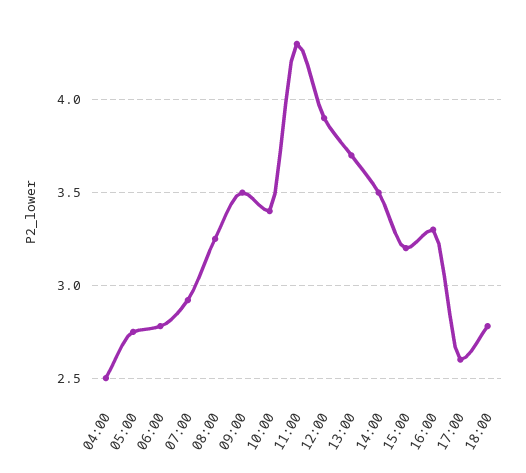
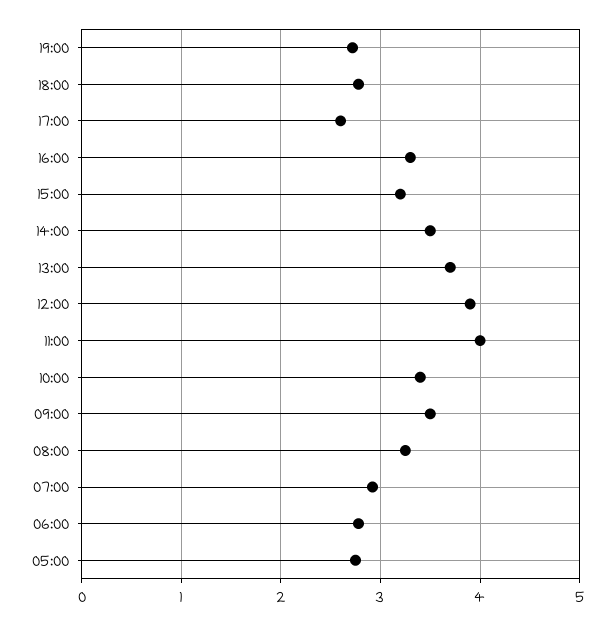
04:00: 2.5 -> none
11:00: 4.3 -> 4
19:00: none -> 2.7

